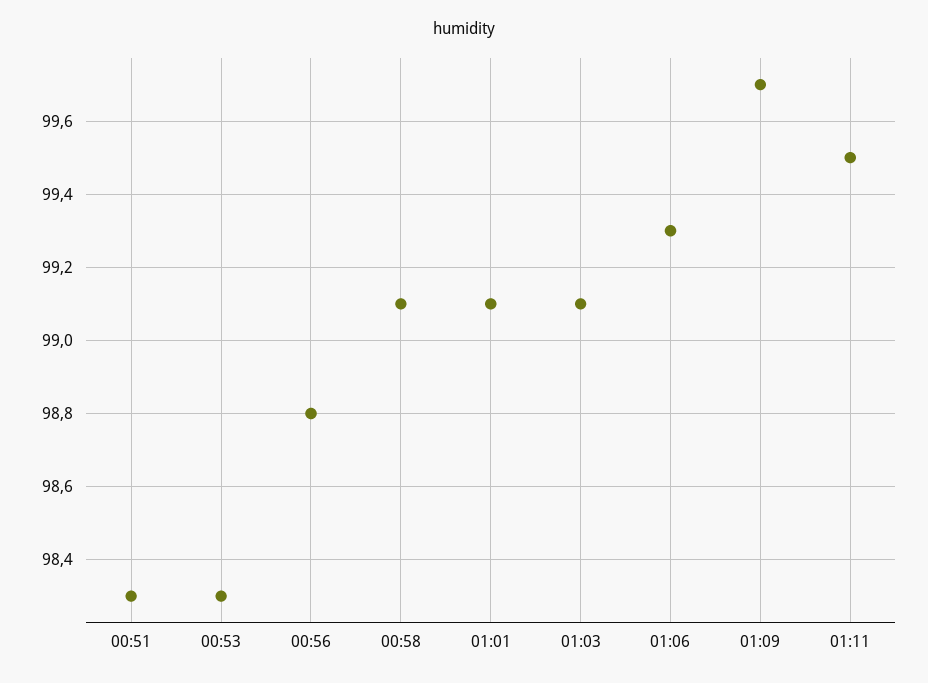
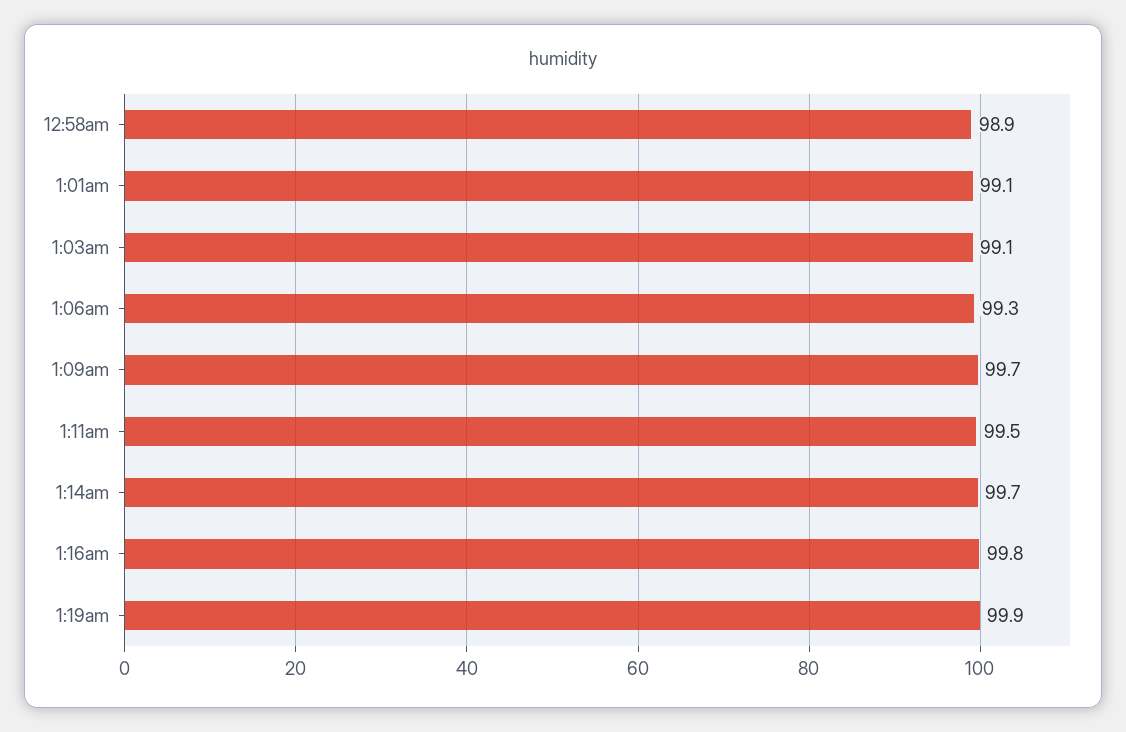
00:51: 98.3 -> none
00:53: 98.3 -> none
00:56: 98.8 -> none
00:58: 99.1 -> 98.9
1:14am: none -> 99.7
1:16am: none -> 99.8
1:19am: none -> 99.9

